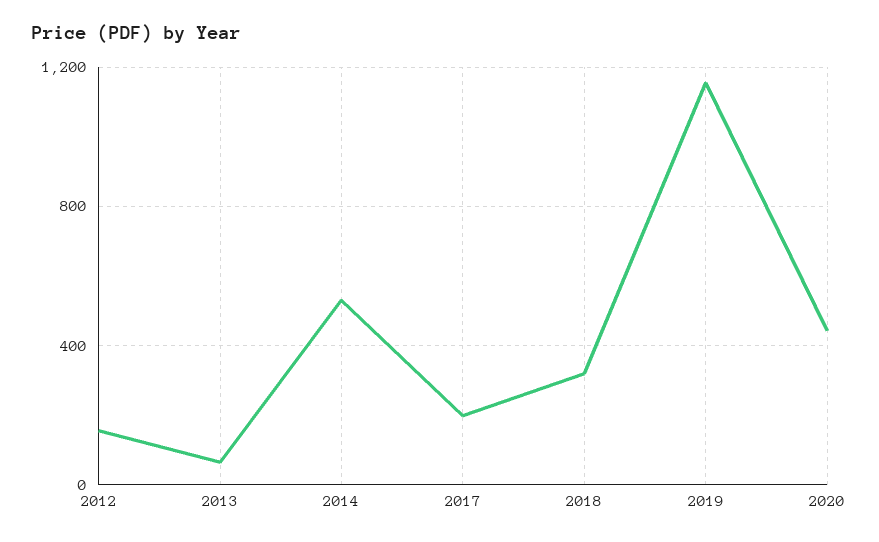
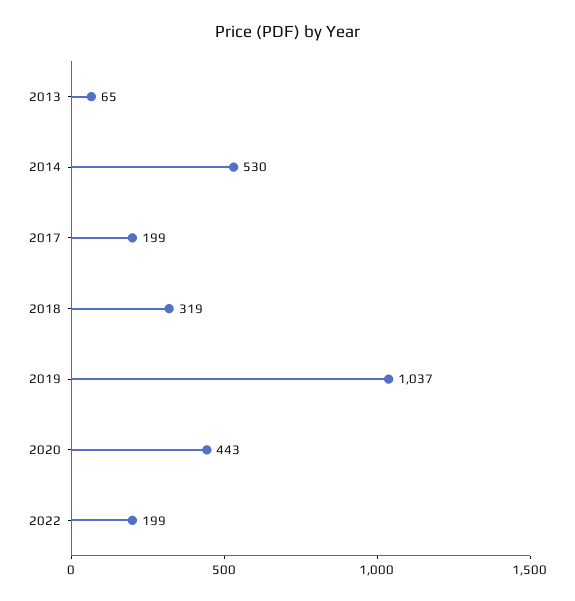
2012: 150 -> none
2019: 1150 -> 1037
2022: none -> 199

